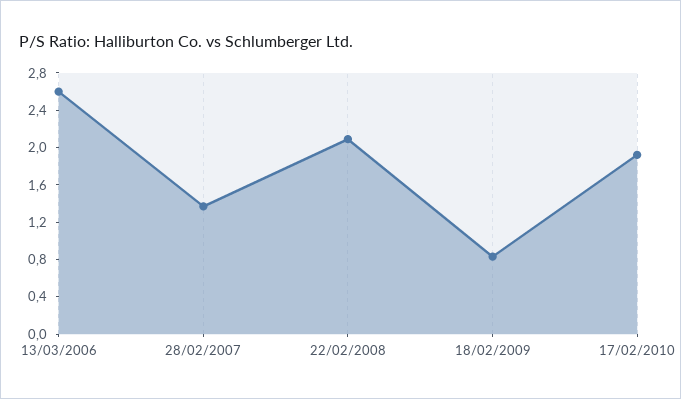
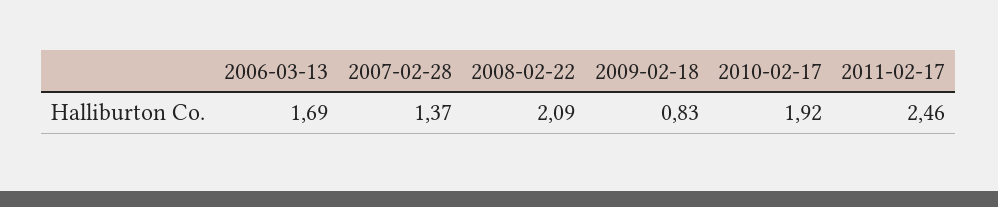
13/03/2006: 2.6 -> 1.69
2011-02-17: none -> 2.46

